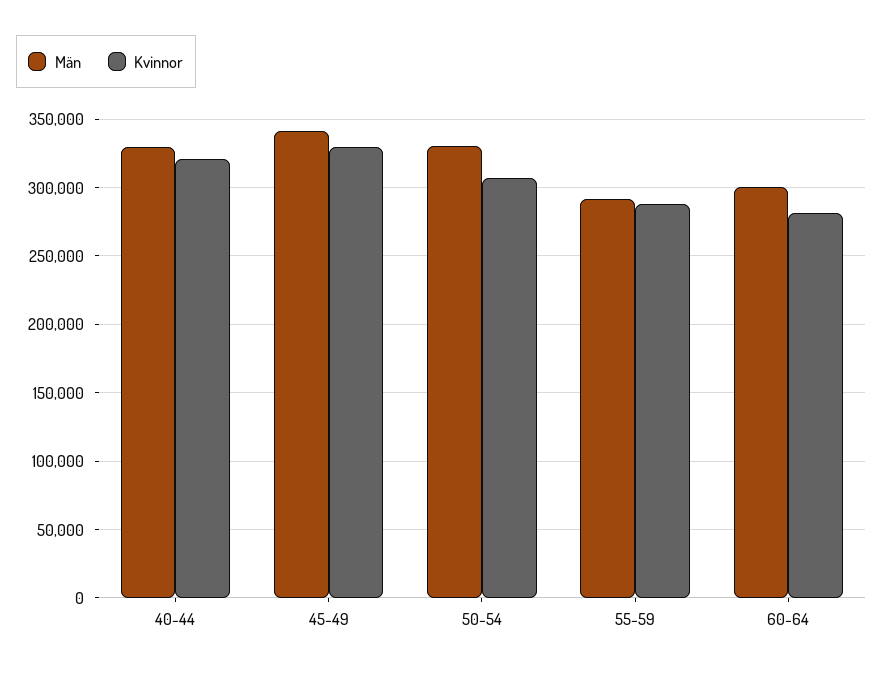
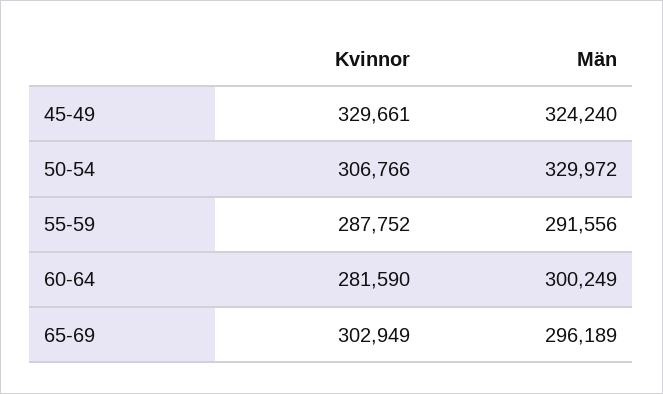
Män, 40-44: 330000 -> none
Kvinnor, 40-44: 320000 -> none
Män, 45-49: 340000 -> 324240
Kvinnor, 65-69: none -> 302949
Män, 65-69: none -> 296189

